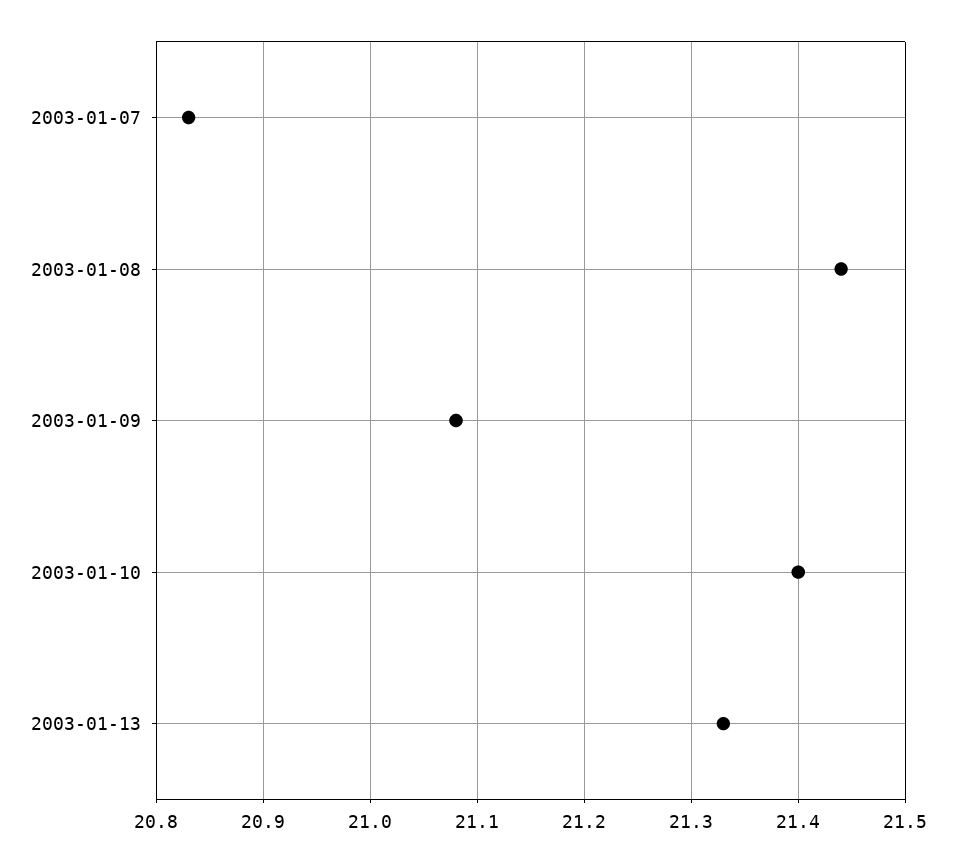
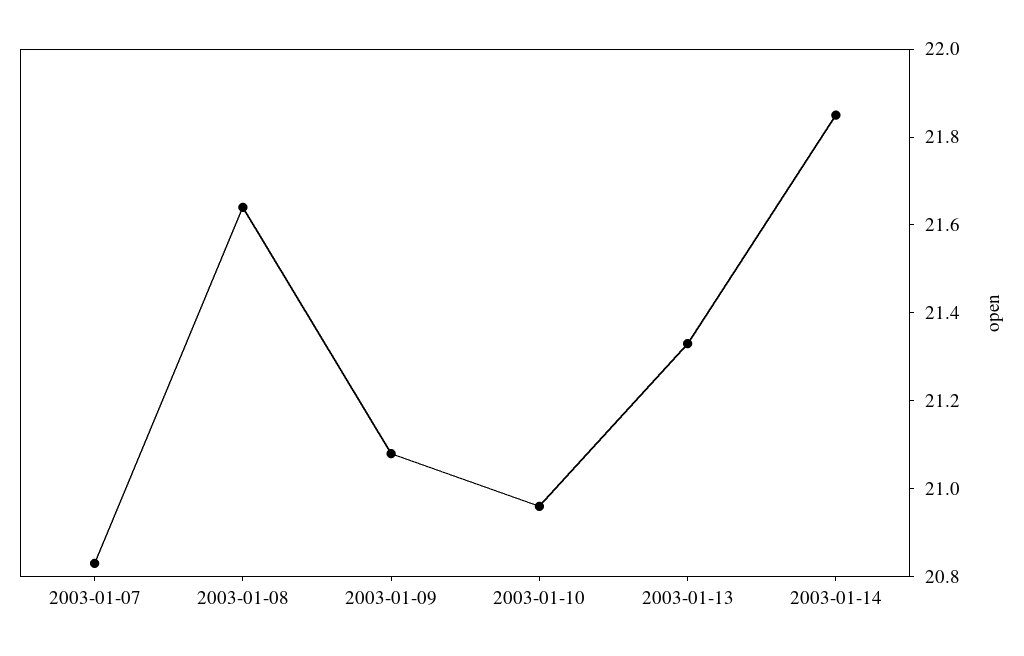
2003-01-08: 21.44 -> 21.65
2003-01-10: 21.4 -> 20.95
2003-01-14: none -> 21.85

